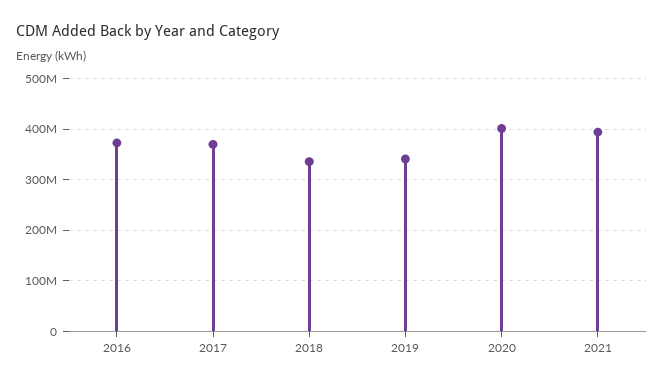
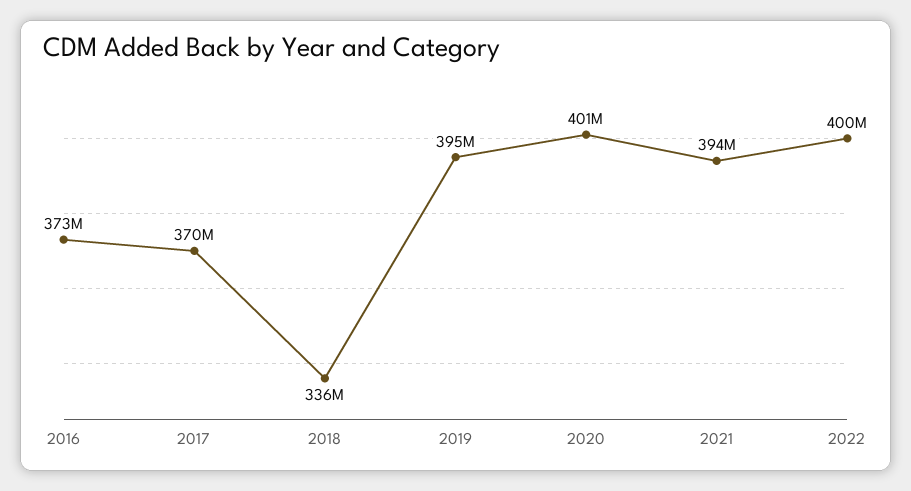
2019: 340000000 -> 395000000
2022: none -> 400000000

